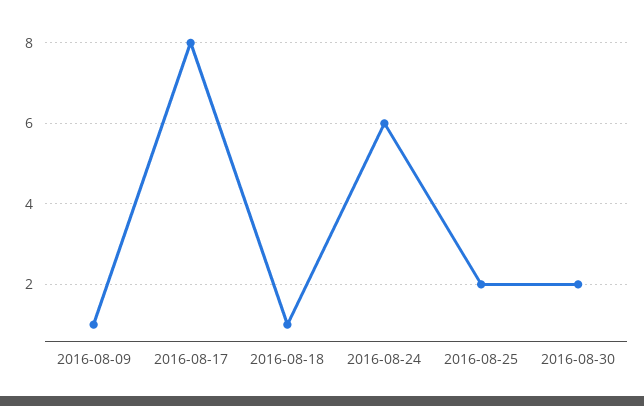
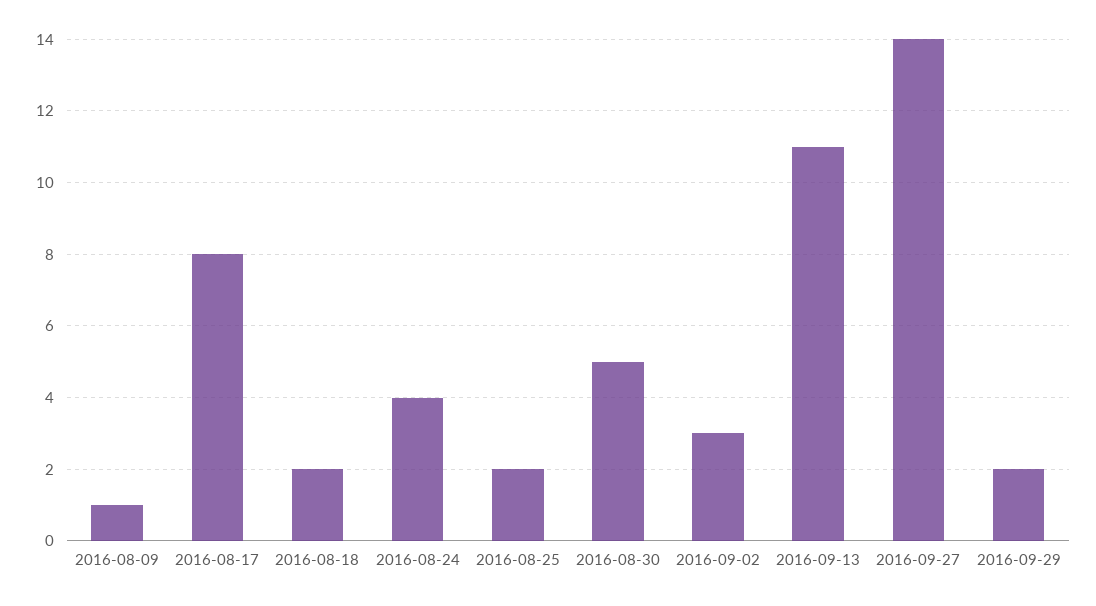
2016-08-18: 1 -> 2
2016-08-24: 6 -> 4
2016-08-30: 2 -> 5
2016-09-02: none -> 3
2016-09-13: none -> 11
2016-09-27: none -> 14
2016-09-29: none -> 2

